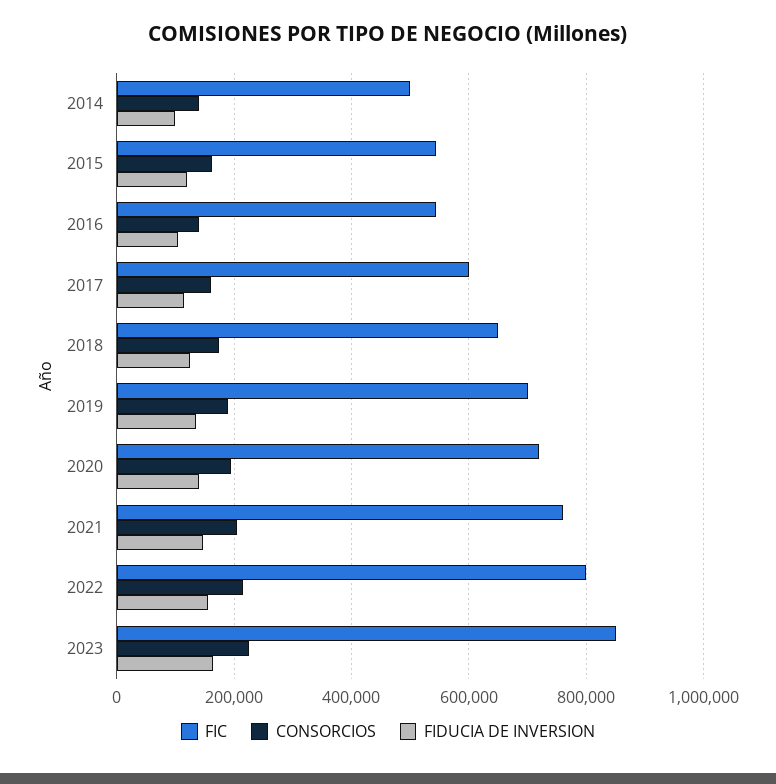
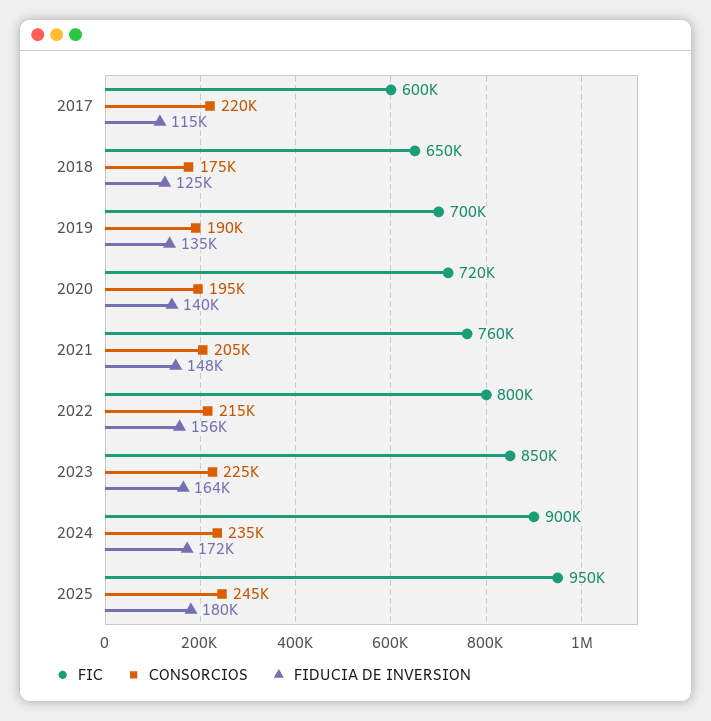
FIC, 2014: 500000 -> none
CONSORCIOS, 2014: 140000 -> none
FIDUCIA DE INVERSION, 2014: 100000 -> none
FIC, 2015: 540000 -> none
CONSORCIOS, 2015: 160000 -> none
FIDUCIA DE INVERSION, 2015: 120000 -> none
FIC, 2016: 540000 -> none
CONSORCIOS, 2016: 140000 -> none
FIDUCIA DE INVERSION, 2016: 100000 -> none
CONSORCIOS, 2017: 160000 -> 220000
FIC, 2024: none -> 900000
CONSORCIOS, 2024: none -> 235000
FIDUCIA DE INVERSION, 2024: none -> 172000
FIC, 2025: none -> 950000
CONSORCIOS, 2025: none -> 245000
FIDUCIA DE INVERSION, 2025: none -> 180000

